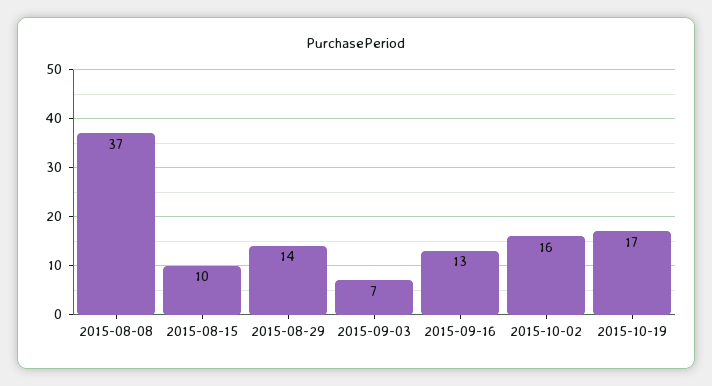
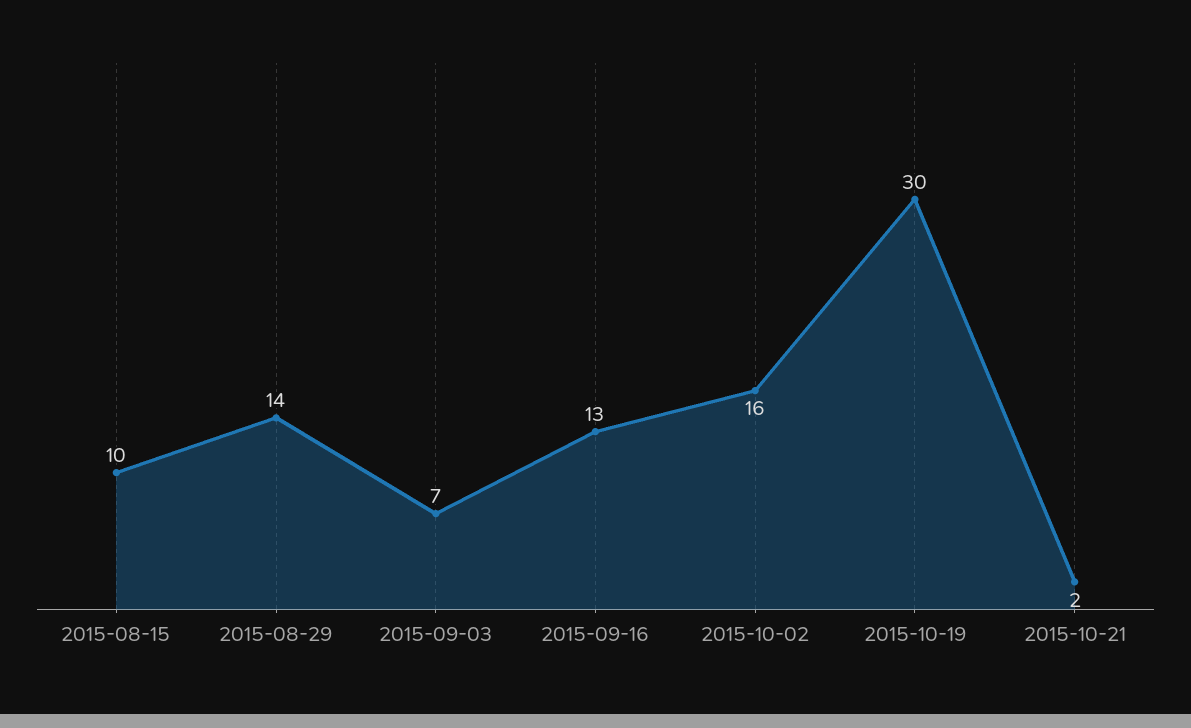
2015-08-08: 37 -> none
2015-10-19: 17 -> 30
2015-10-21: none -> 2

